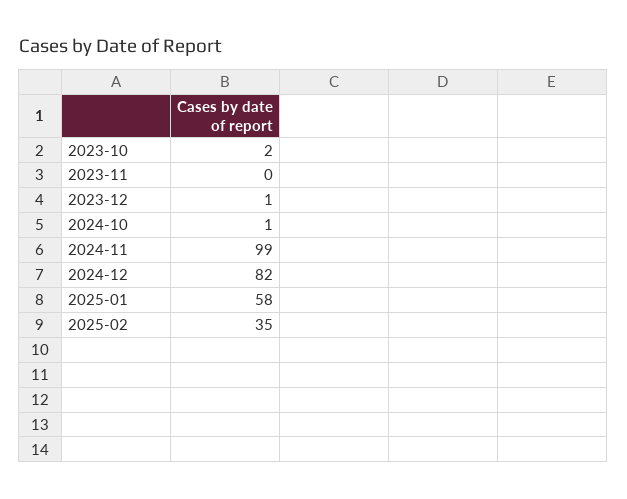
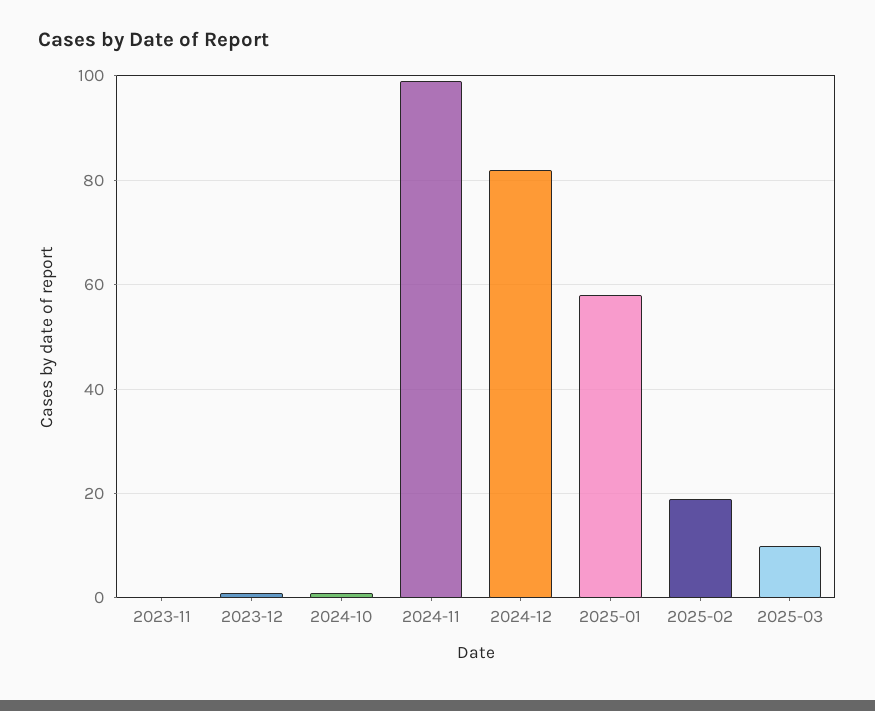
2023-10: 2 -> none
2025-02: 35 -> 20
2025-03: none -> 10

